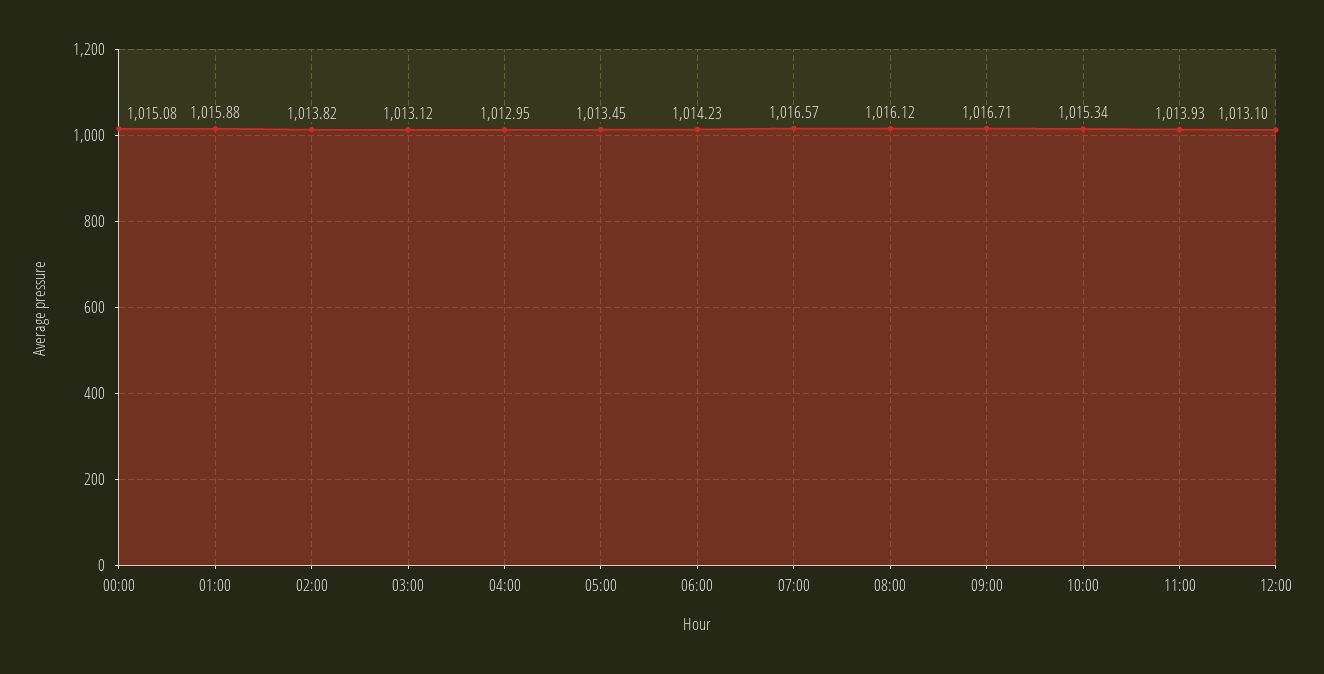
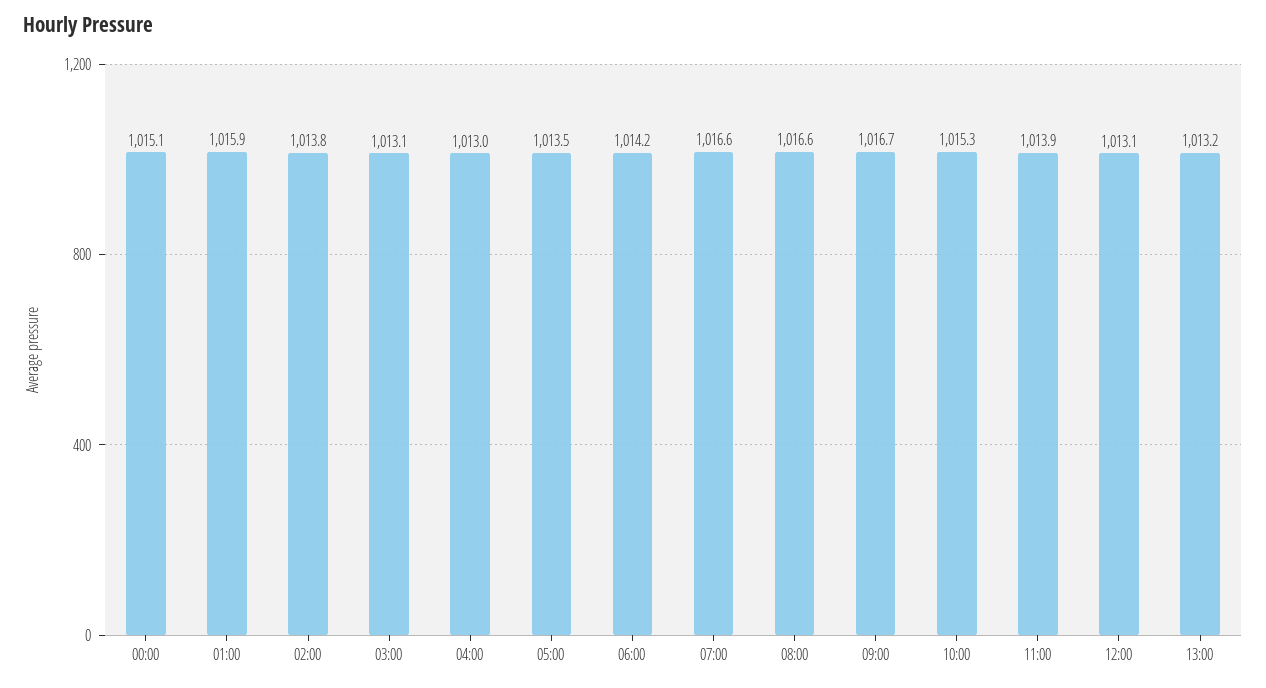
08:00: 1016.12 -> 1016.6
13:00: none -> 1013.2

